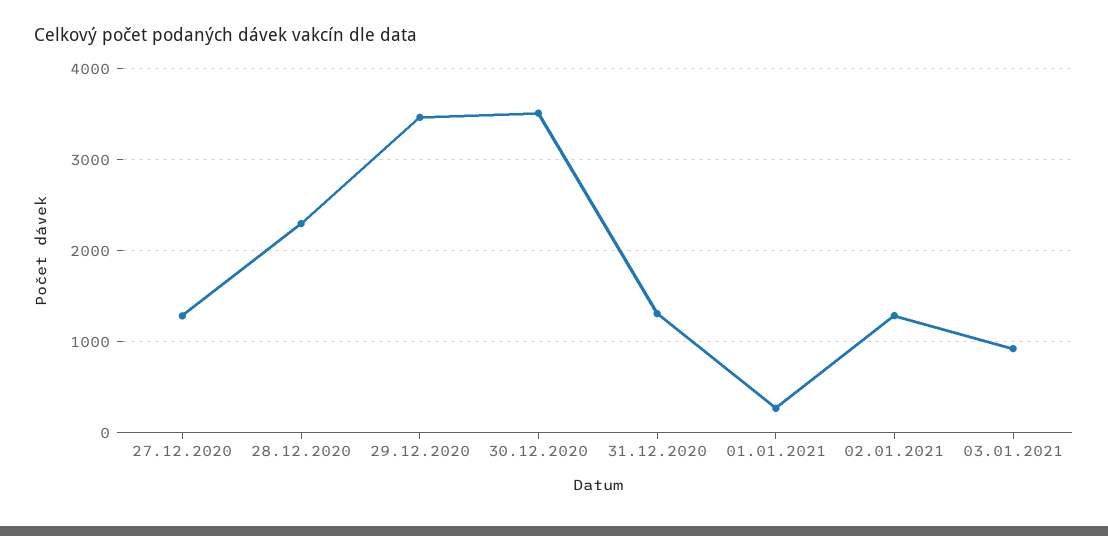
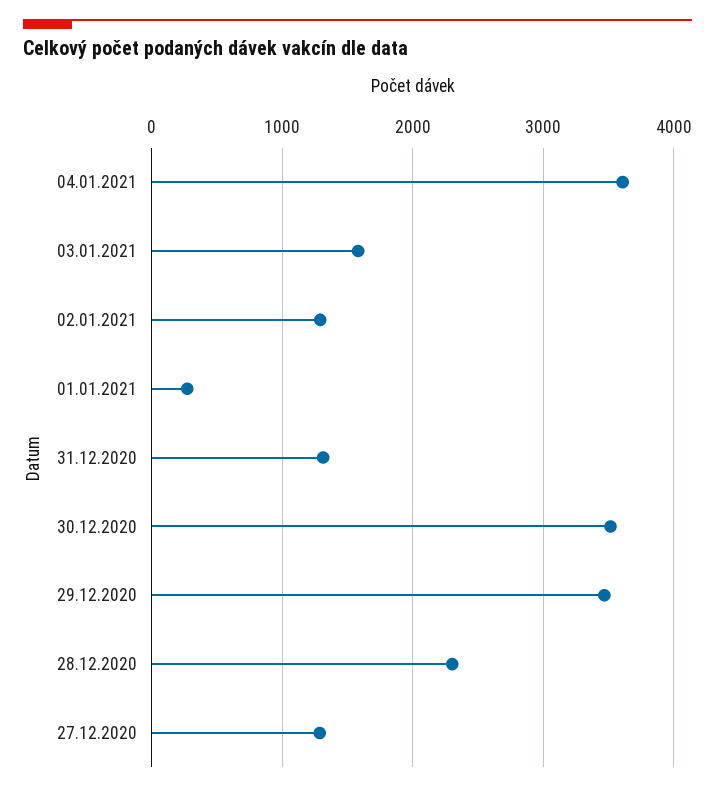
03.01.2021: 900 -> 1600
04.01.2021: none -> 3600

